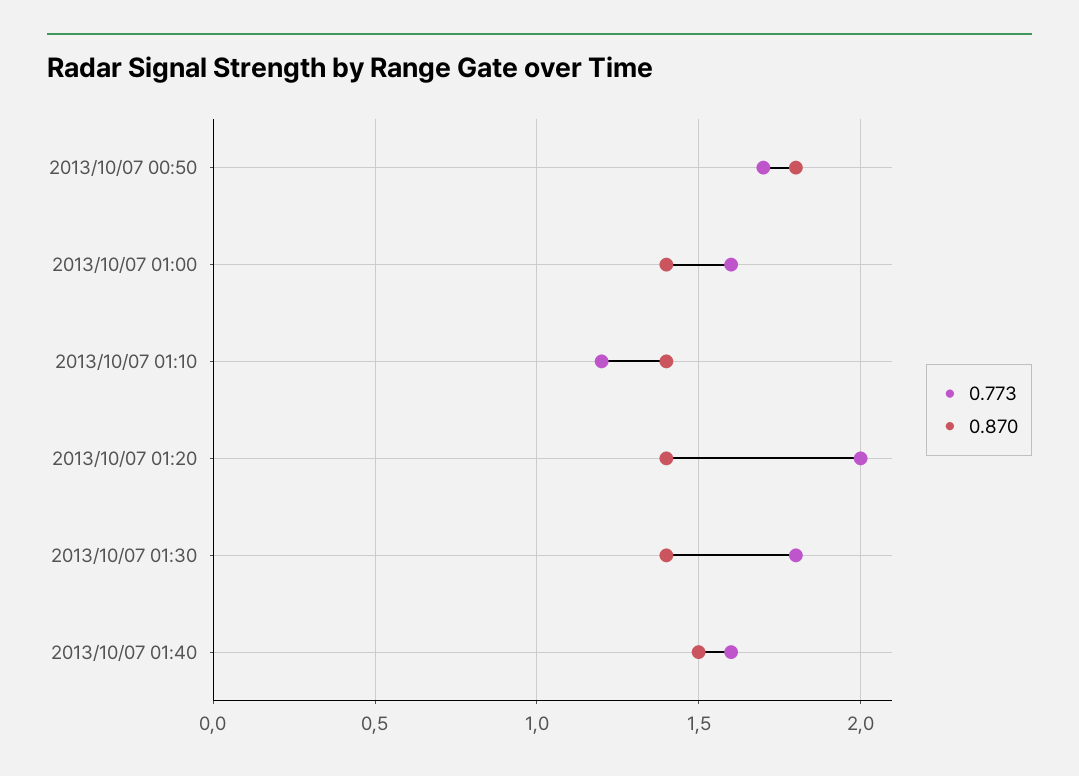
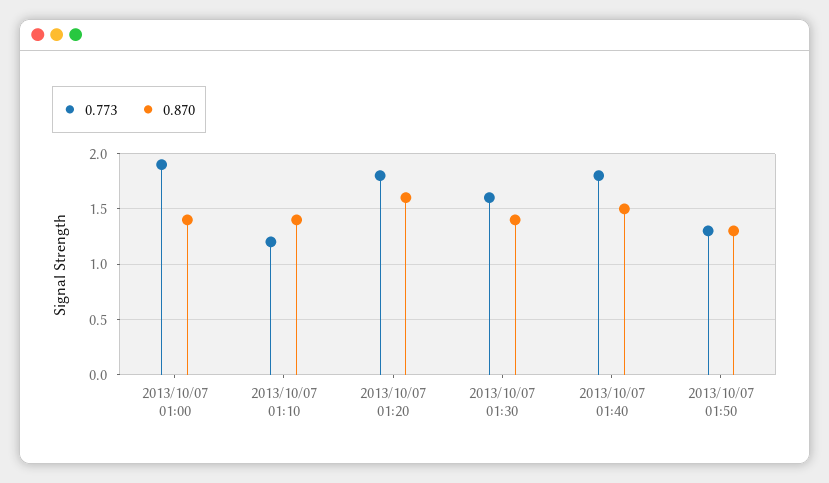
0.773, 2013/10/07 00:50: 1.7 -> none
0.870, 2013/10/07 00:50: 1.8 -> none
0.773, 2013/10/07 01:00: 1.6 -> 1.9
0.773, 2013/10/07 01:20: 2 -> 1.8
0.870, 2013/10/07 01:20: 1.4 -> 1.6
0.773, 2013/10/07 01:30: 1.8 -> 1.6
0.773, 2013/10/07 01:40: 1.6 -> 1.8
0.773, 2013/10/07 01:50: none -> 1.3
0.870, 2013/10/07 01:50: none -> 1.3

